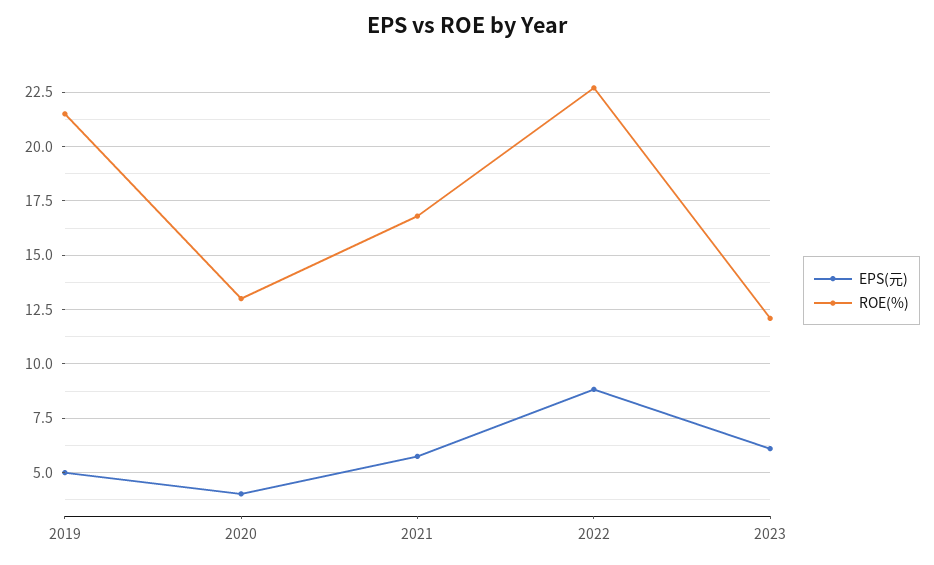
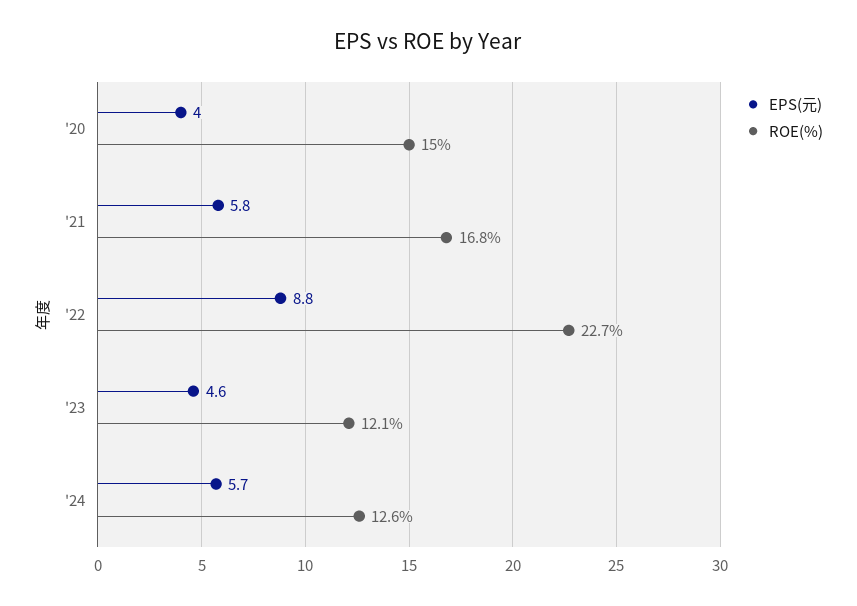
EPS(元), 2019: 5 -> none
ROE(%), 2019: 21.5 -> none
ROE(%), 2020: 13 -> 15
EPS(元), 2023: 6 -> 4.6
EPS(元), '24: none -> 5.7
ROE(%), '24: none -> 12.6

